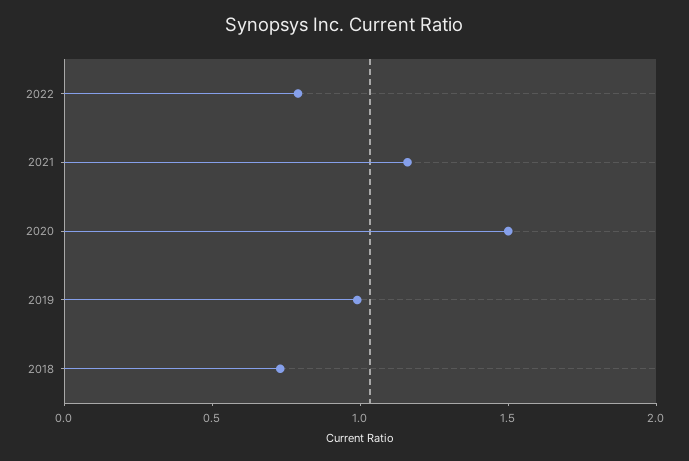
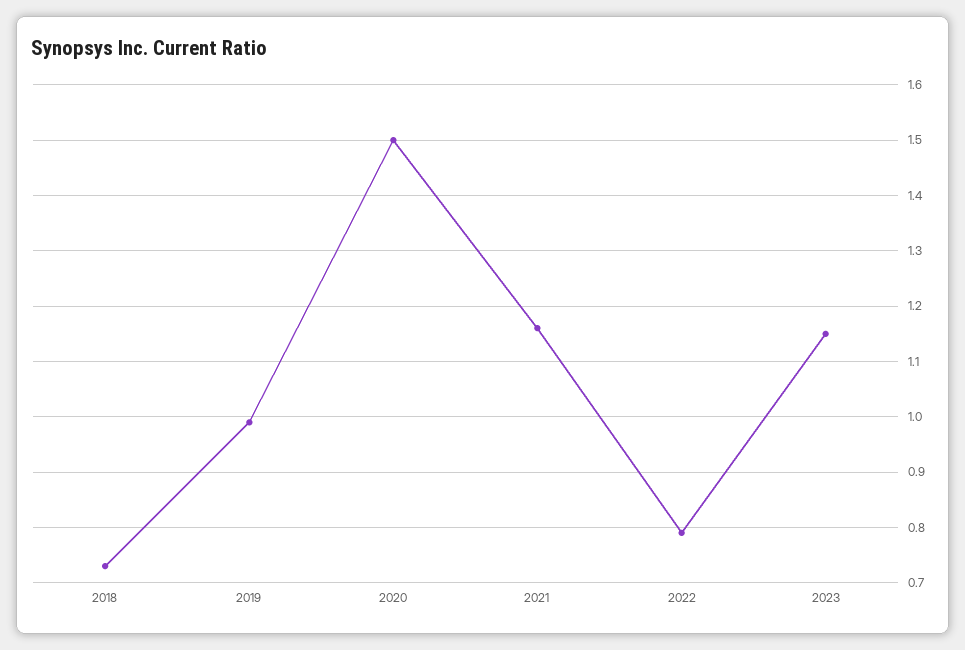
2023: none -> 1.15

